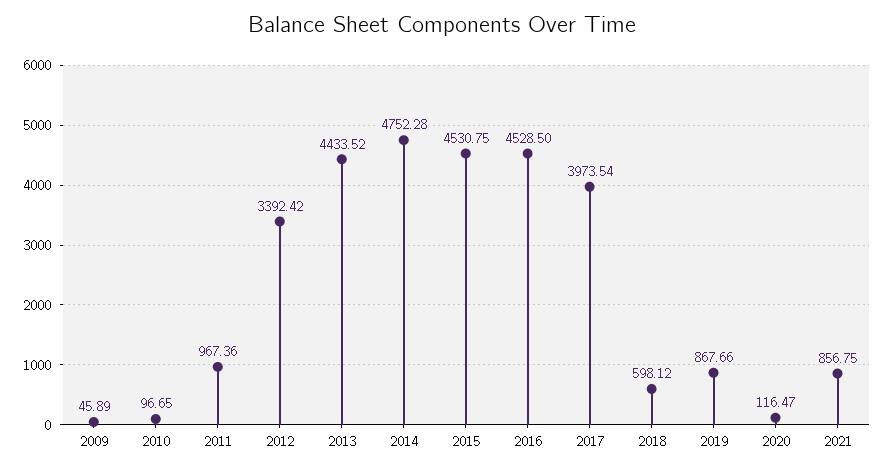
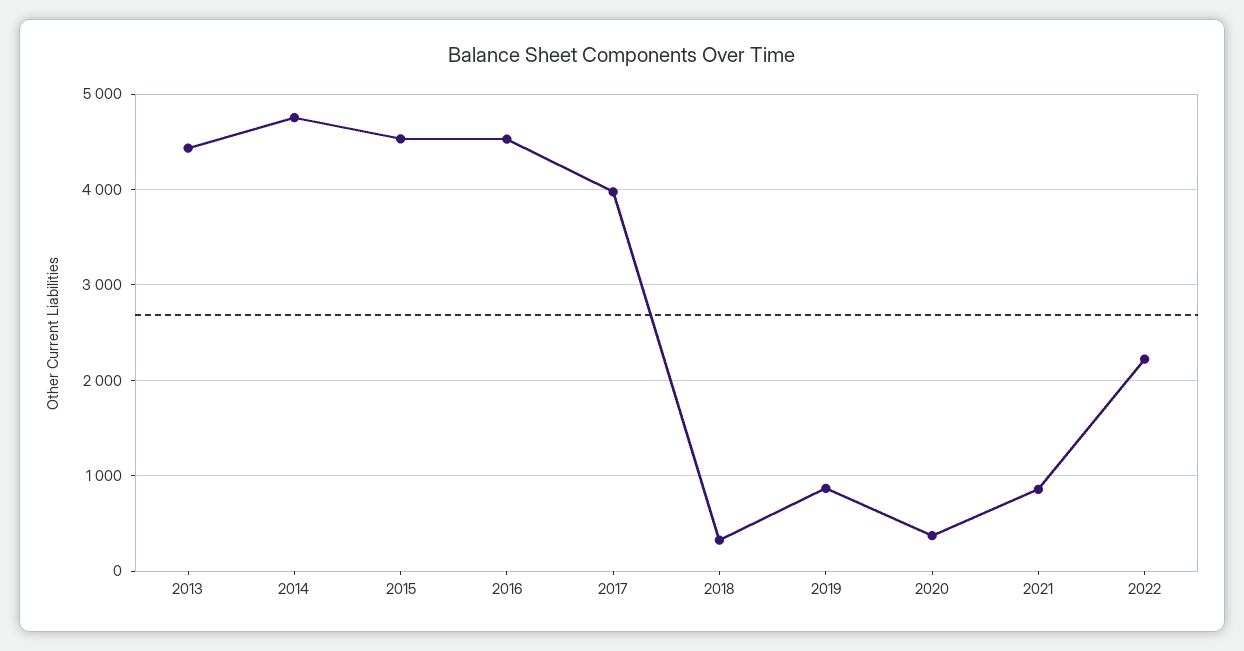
2009: 45.89 -> none
2010: 96.65 -> none
2011: 967.36 -> none
2012: 3392.42 -> none
2018: 598.12 -> 300
2020: 116.47 -> 400
2022: none -> 2200

